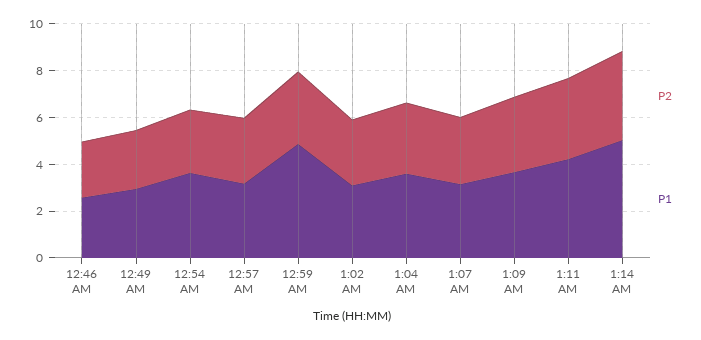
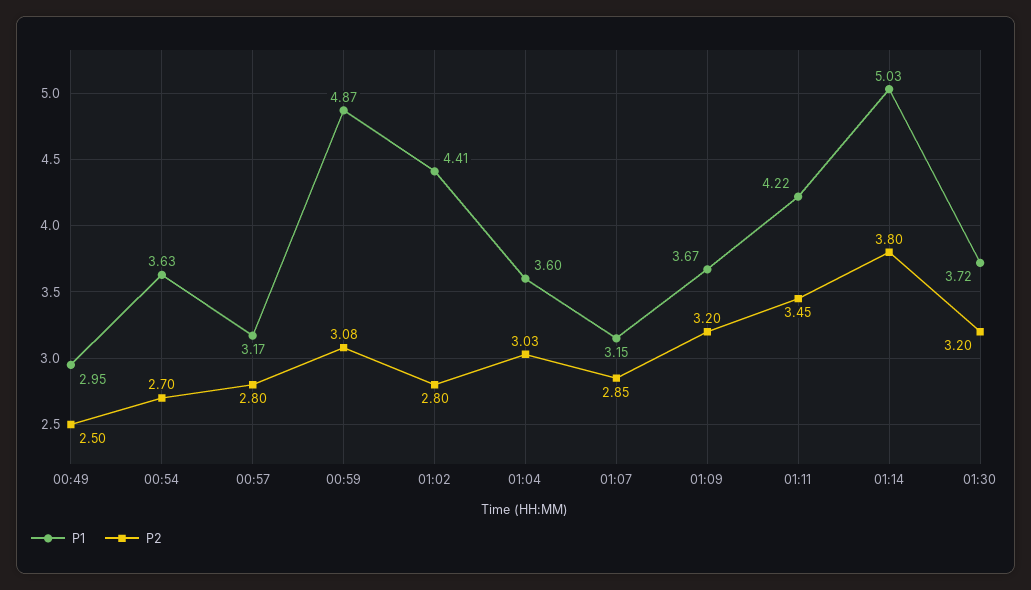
P2, 12:46 AM: 2.5 -> none
P1, 12:46 AM: 2.5 -> none
P1, 1:02 AM: 3 -> 4.41
P1, 01:30: none -> 3.72
P2, 01:30: none -> 3.2

